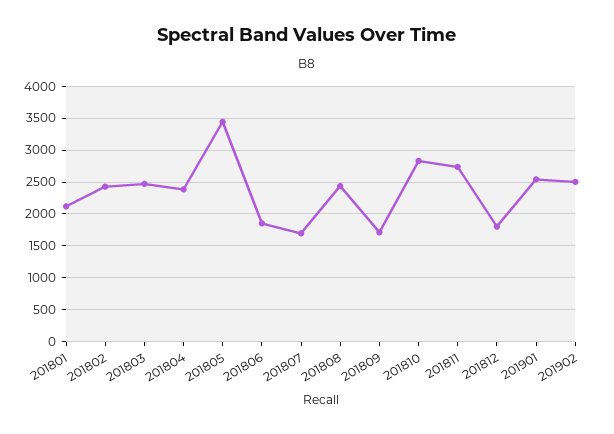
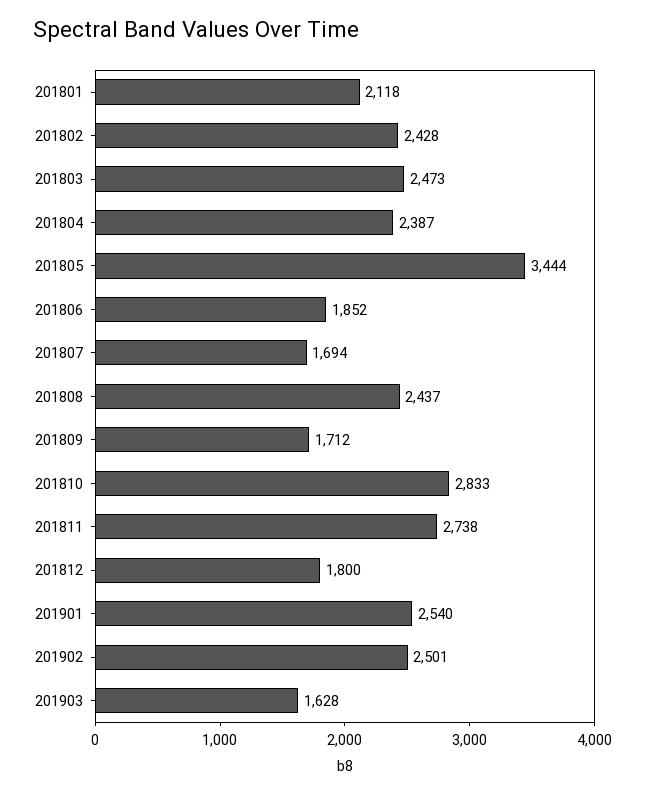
201903: none -> 1628

